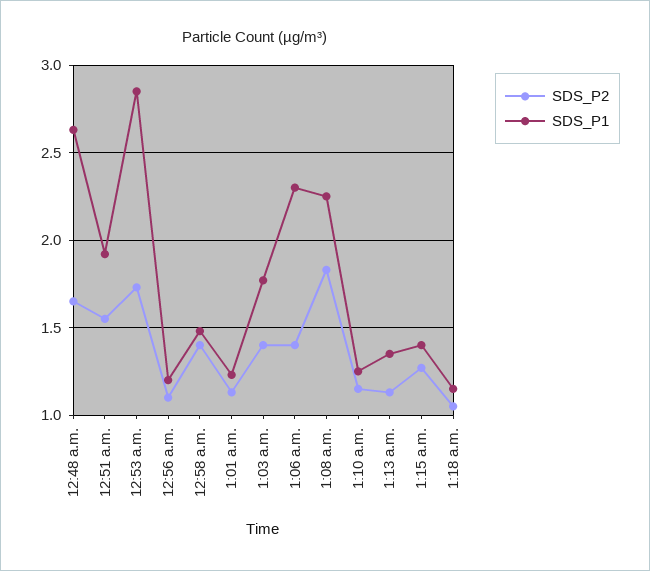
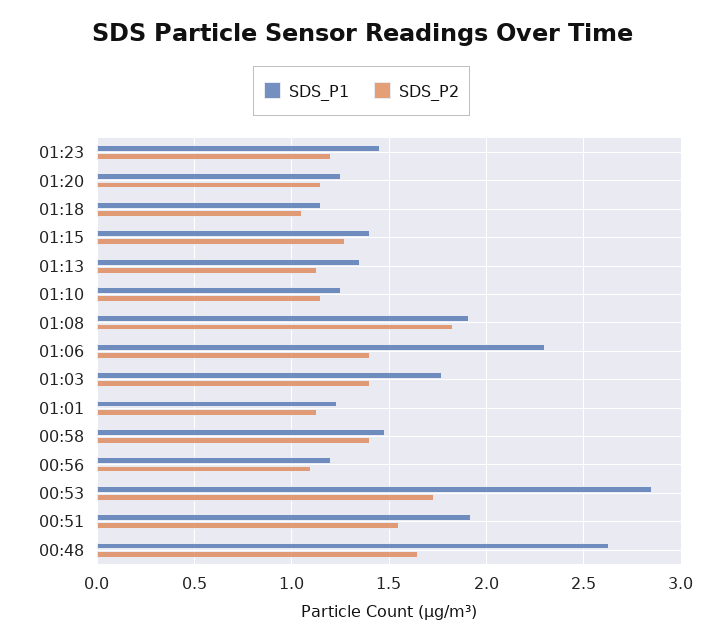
SDS_P1, 1:08 a.m.: 2.25 -> 1.9
SDS_P1, 01:23: none -> 1.45
SDS_P2, 01:23: none -> 1.2
SDS_P1, 01:20: none -> 1.25
SDS_P2, 01:20: none -> 1.15

